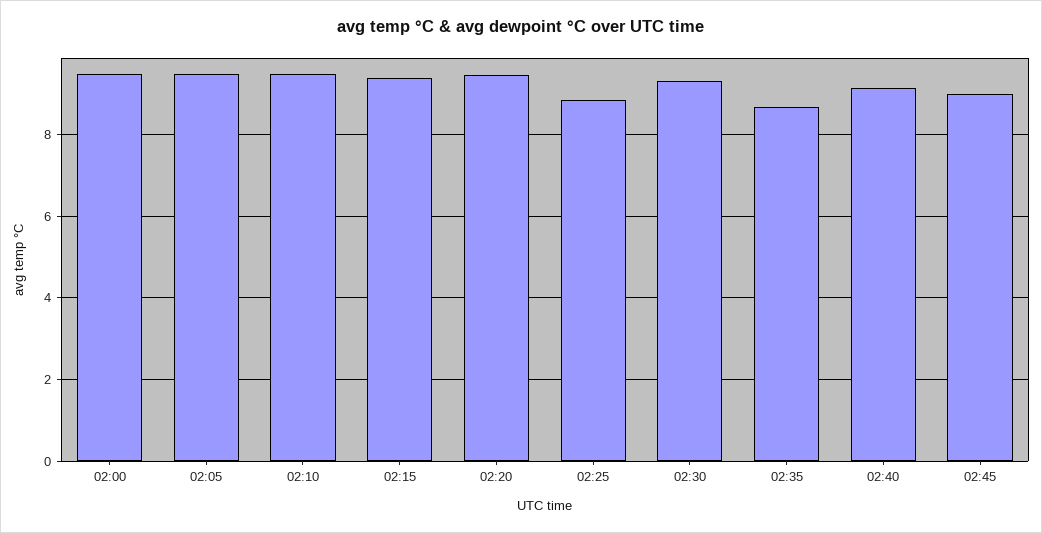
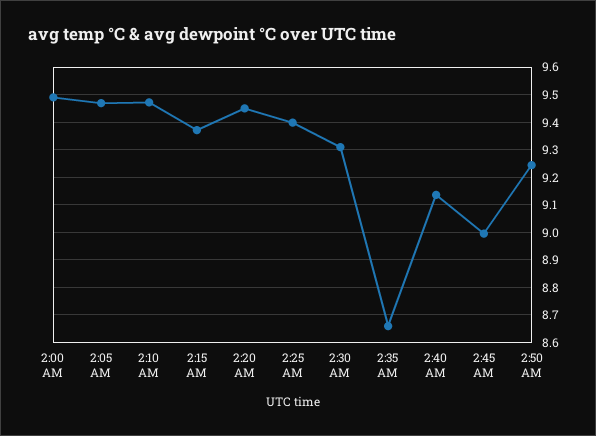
02:25: 8.8 -> 9.4
2:50 AM: none -> 9.25

